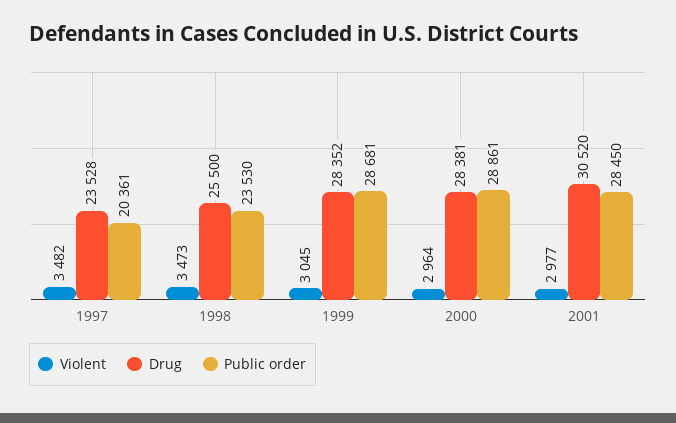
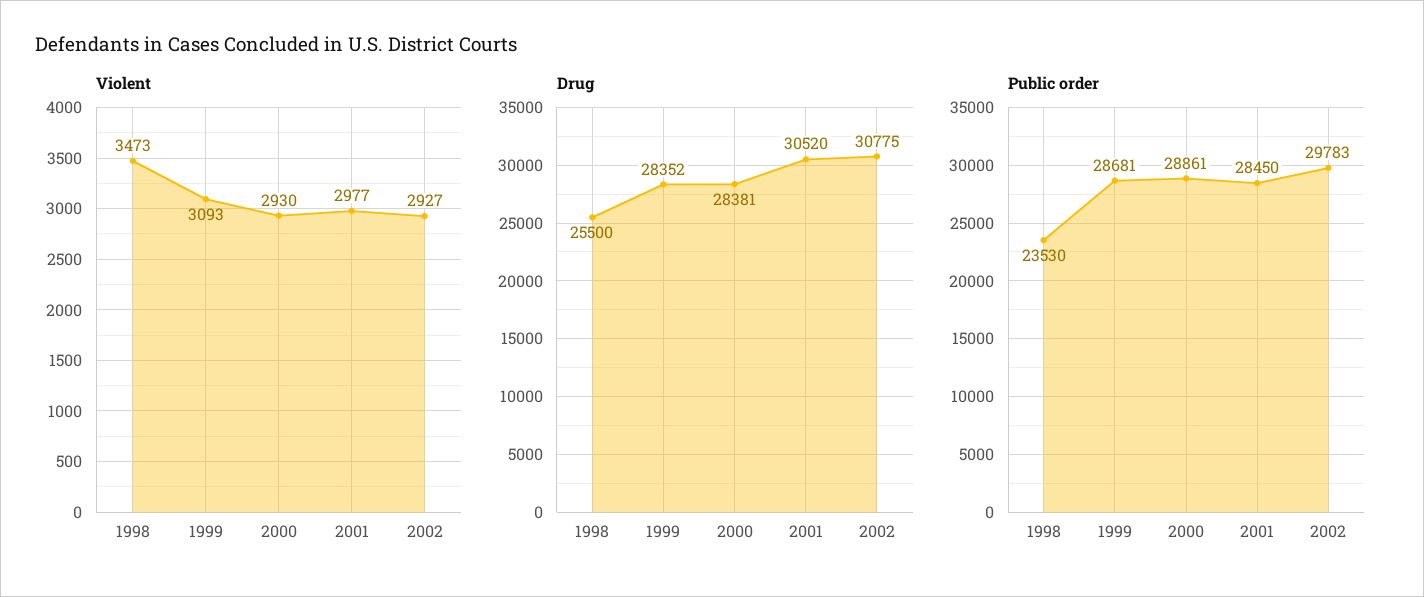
Violent, 1997: 3482 -> none
Drug, 1997: 23528 -> none
Public order, 1997: 20361 -> none
Violent, 1999: 3045 -> 3093
Violent, 2000: 2964 -> 2930
Violent, 2002: none -> 2927
Drug, 2002: none -> 30775
Public order, 2002: none -> 29783

